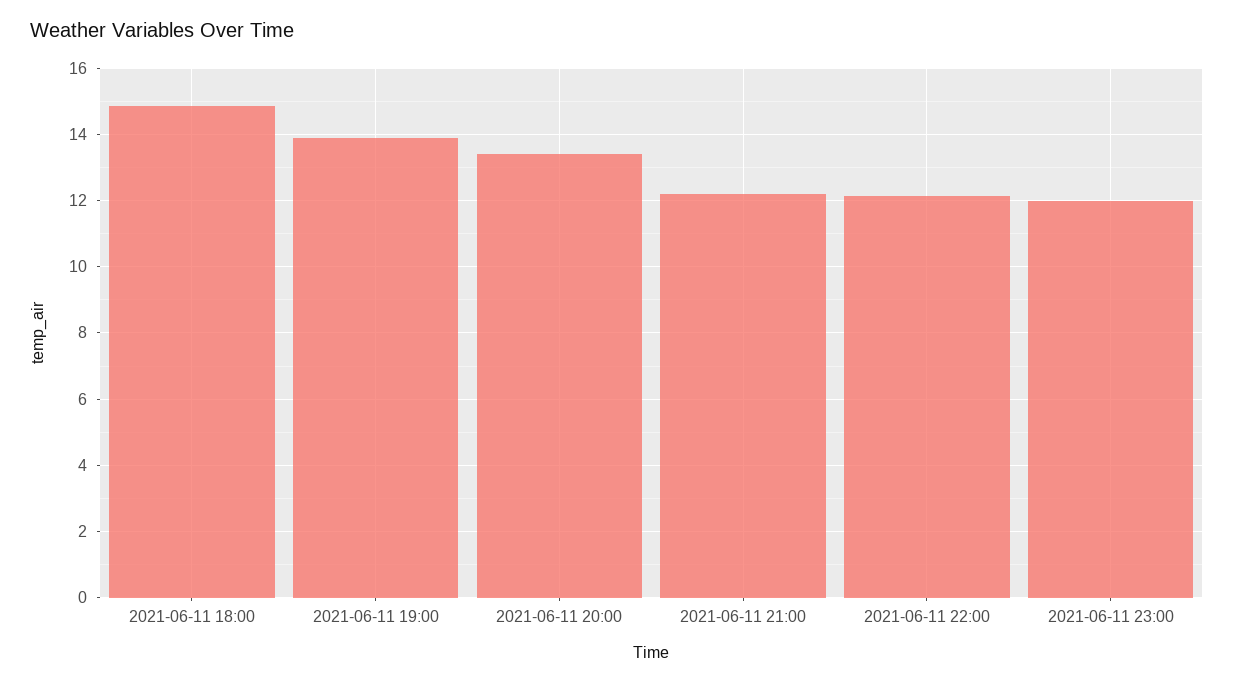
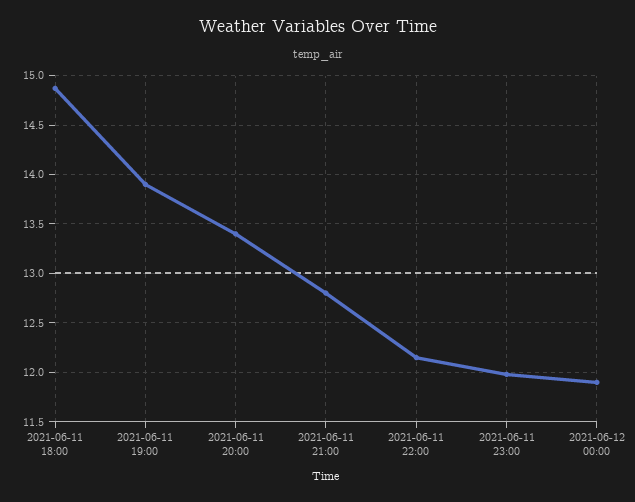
2021-06-11 21:00: 12.2 -> 12.8
2021-06-12 00:00: none -> 11.9

